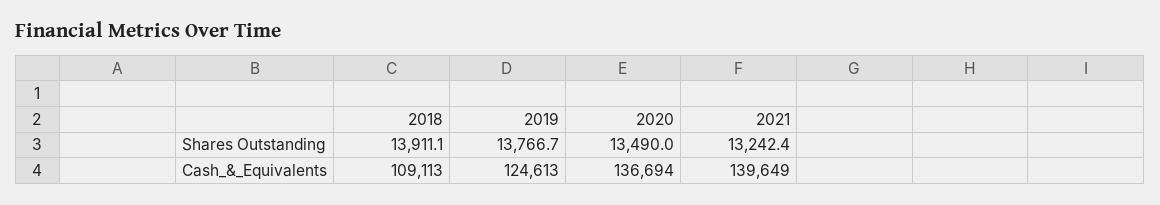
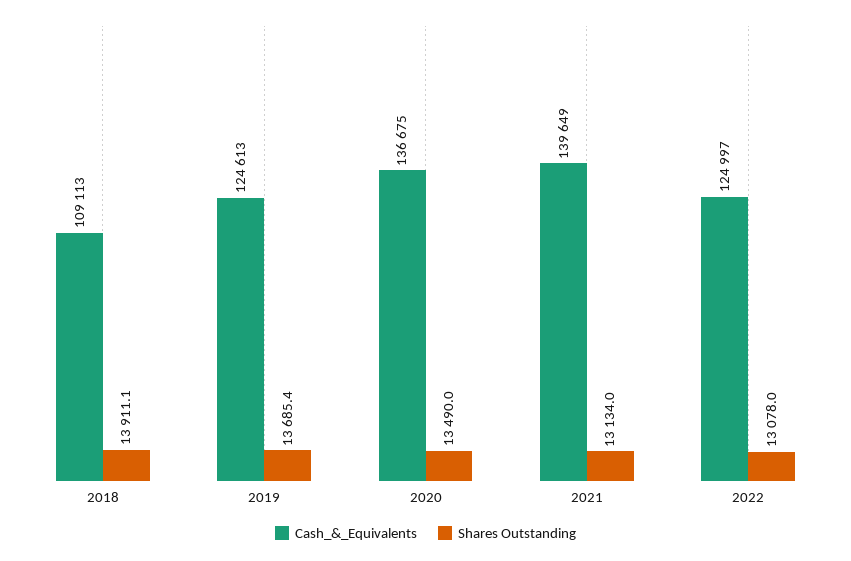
Shares Outstanding, 2019: 13766.7 -> 13685.4
Shares Outstanding, 2021: 13242.4 -> 13134
Cash_&_Equivalents, 2020: 136694 -> 136675
Cash_&_Equivalents, 2022: none -> 124997
Shares Outstanding, 2022: none -> 13078

